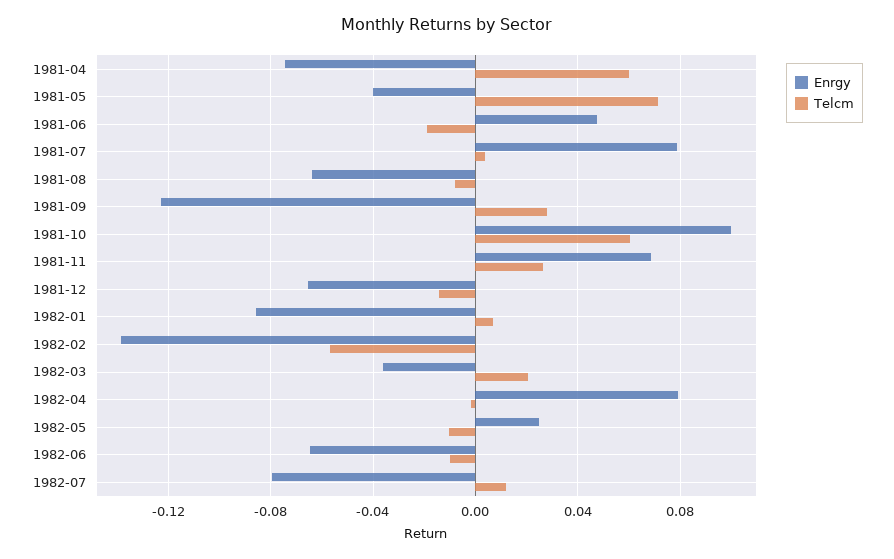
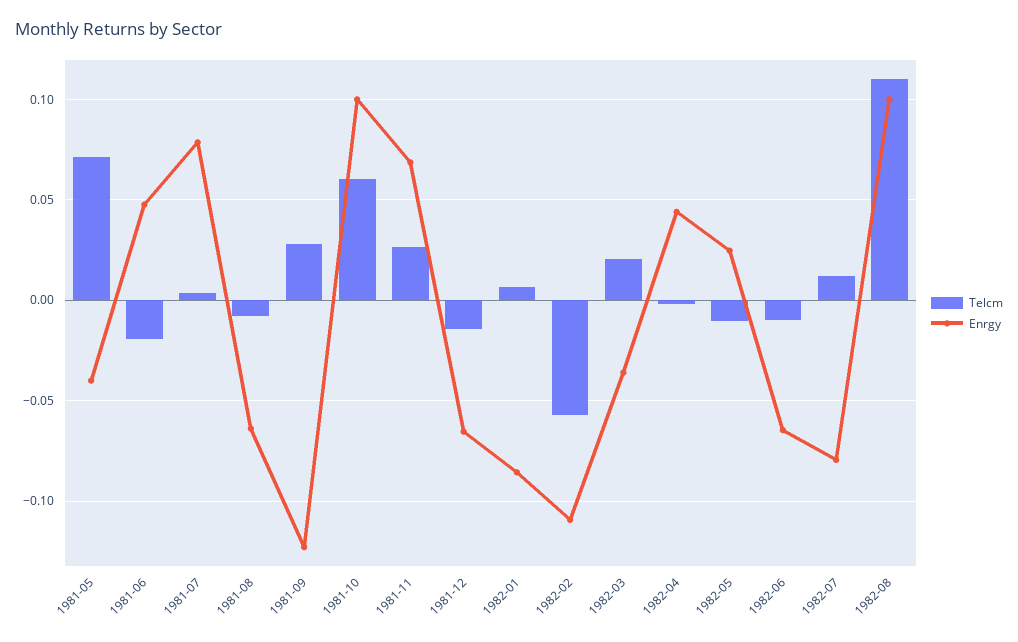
Enrgy, 1981-04: -0.075 -> none
Telcm, 1981-04: 0.06 -> none
Enrgy, 1982-02: -0.14 -> -0.11
Enrgy, 1982-04: 0.08 -> 0.045
Telcm, 1982-08: none -> 0.11
Enrgy, 1982-08: none -> 0.1

